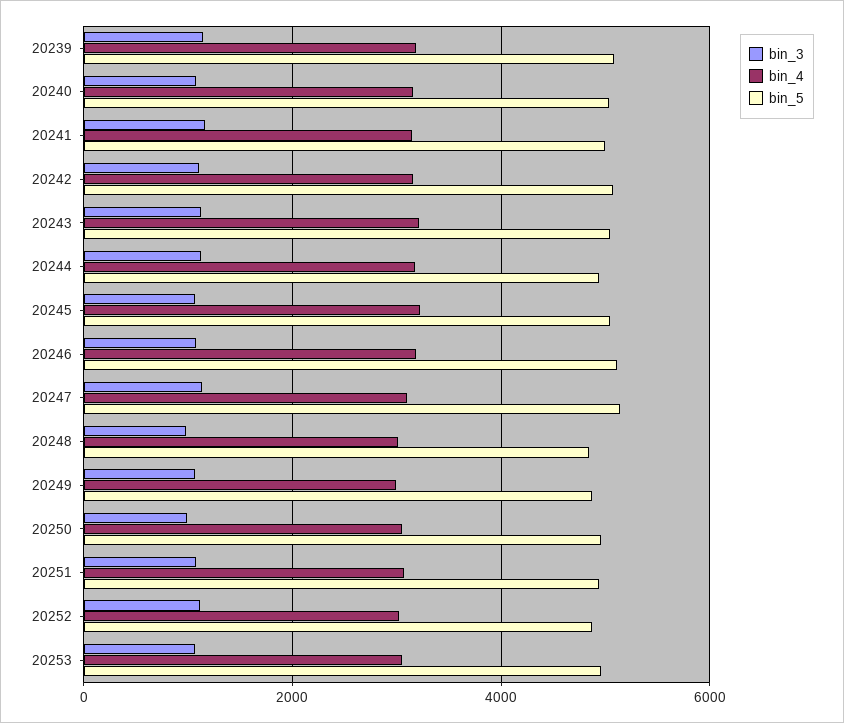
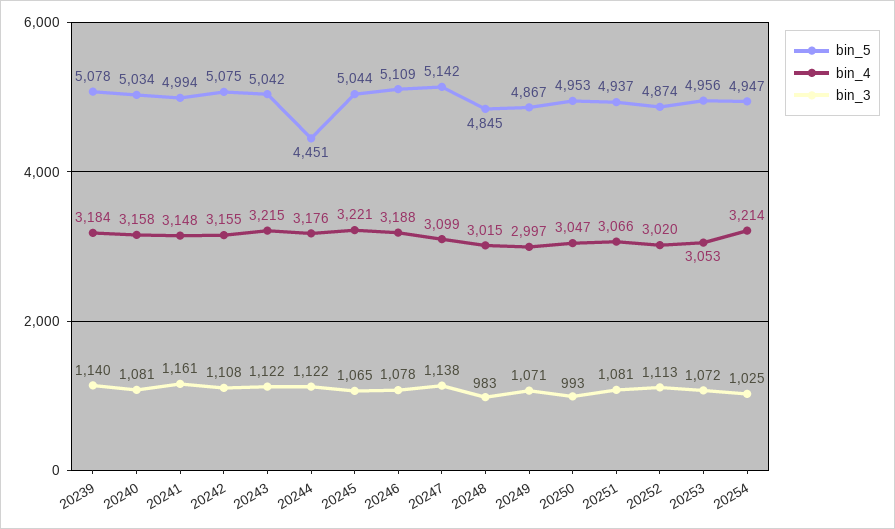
bin_5, 20244: 5000 -> 4451
bin_5, 20254: none -> 4947
bin_4, 20254: none -> 3214
bin_3, 20254: none -> 1025

